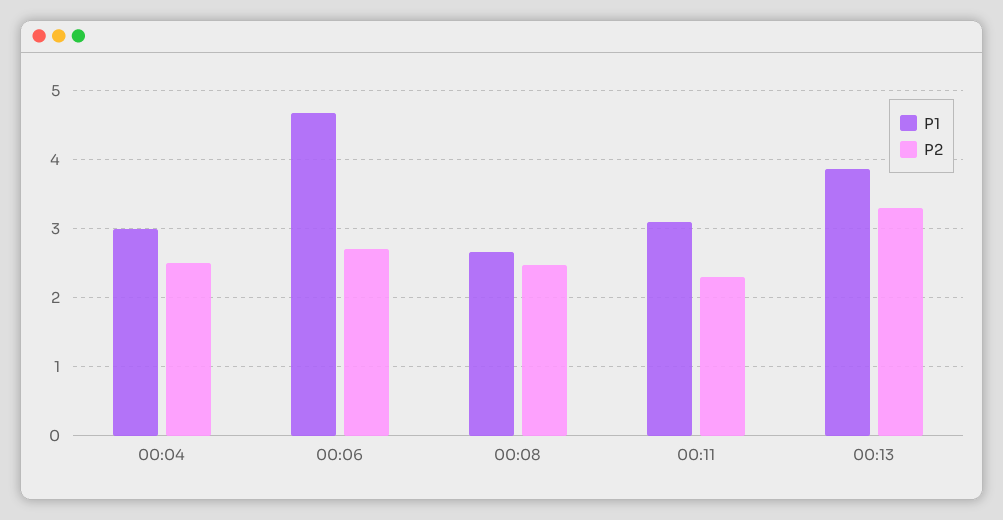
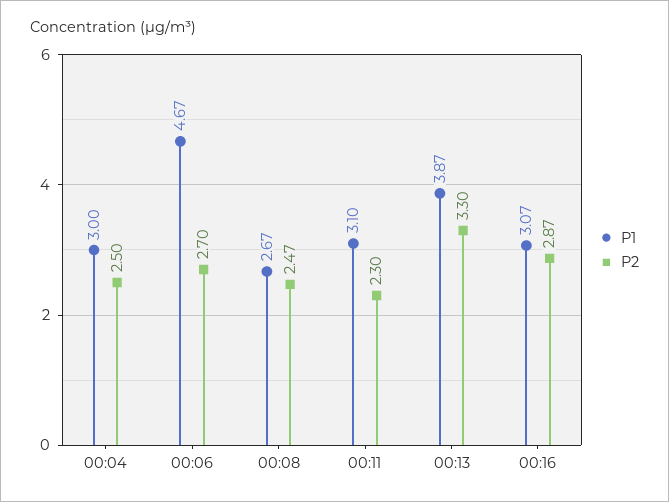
P1, 00:16: none -> 3.07
P2, 00:16: none -> 2.87

